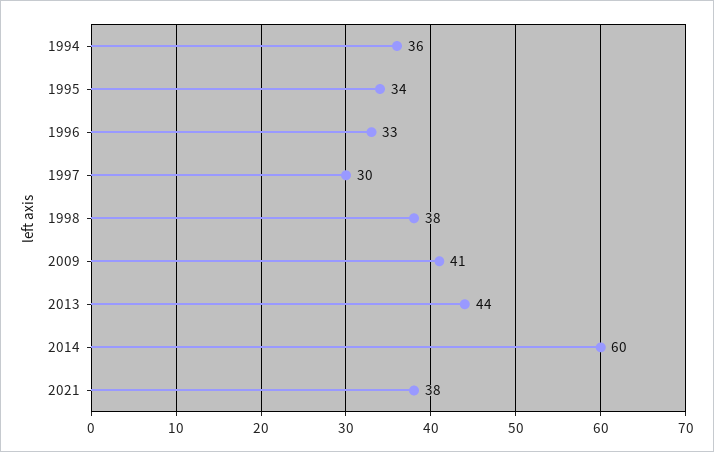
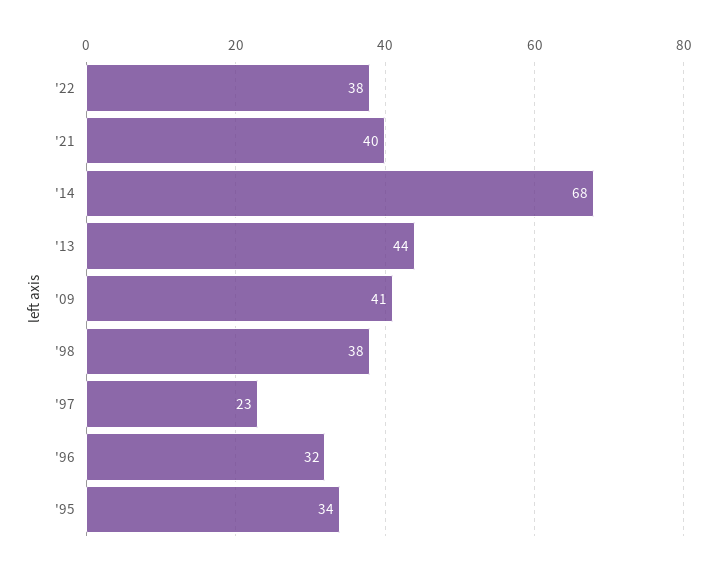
1994: 36 -> none
1996: 33 -> 32
1997: 30 -> 23
2014: 60 -> 68
2021: 38 -> 40
'22: none -> 38

